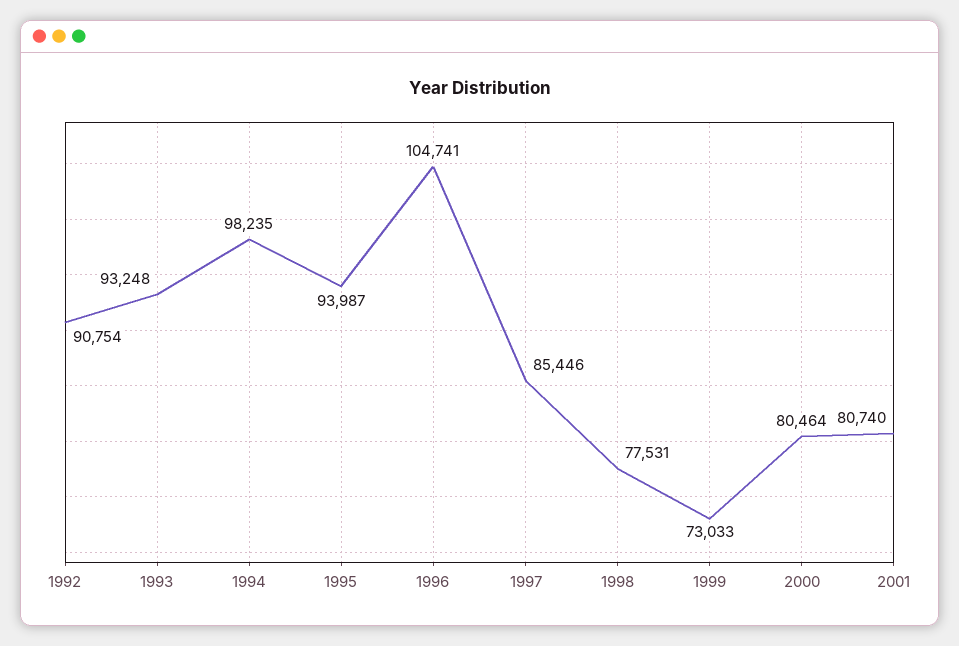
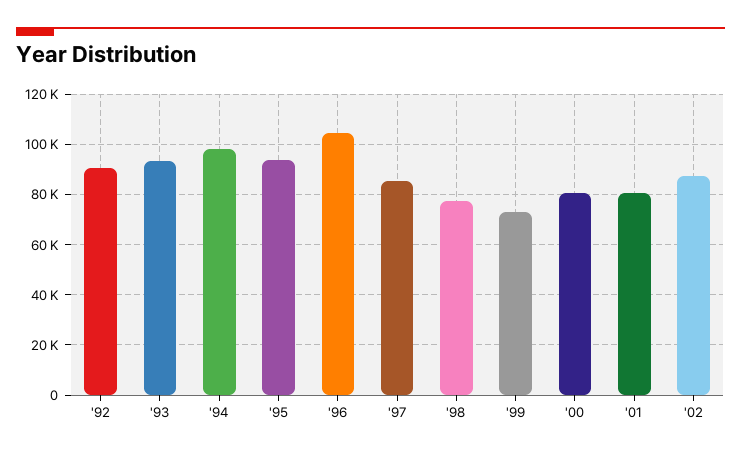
'02: none -> 87500

